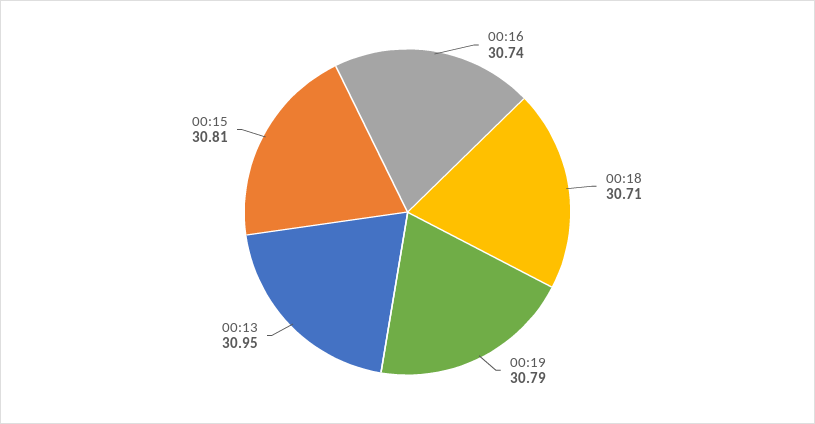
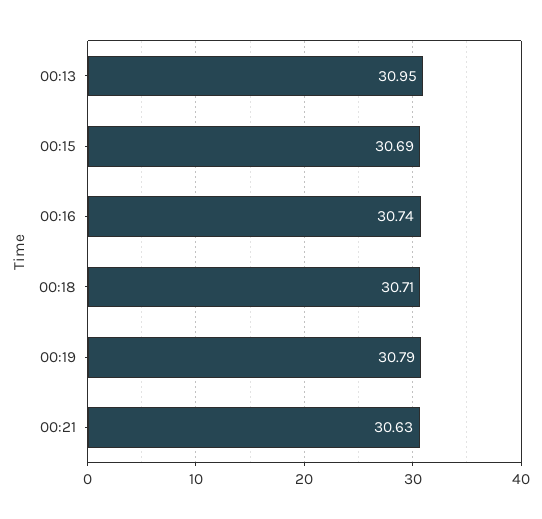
00:15: 30.81 -> 30.69
00:21: none -> 30.63

